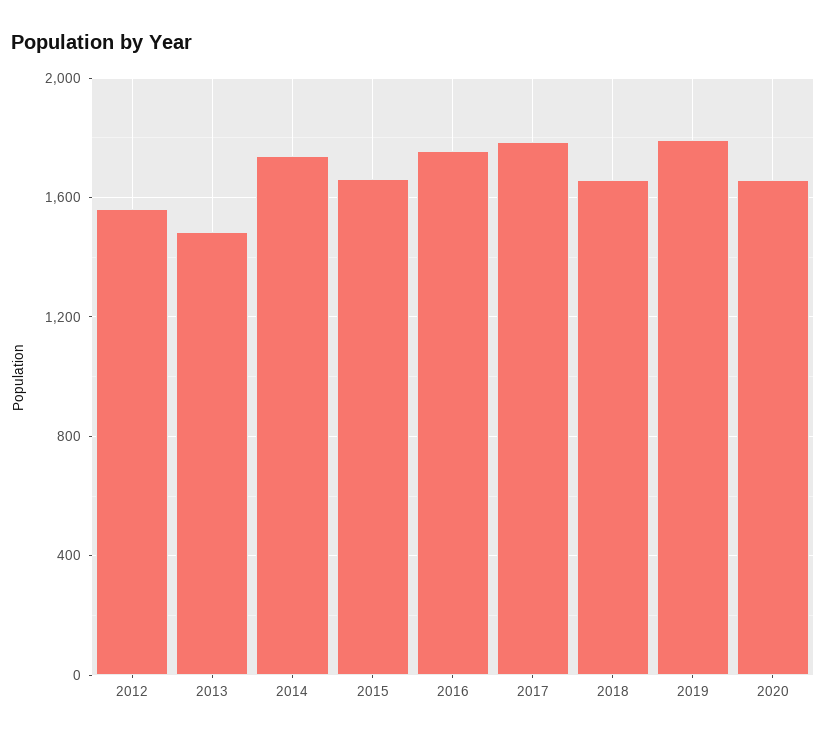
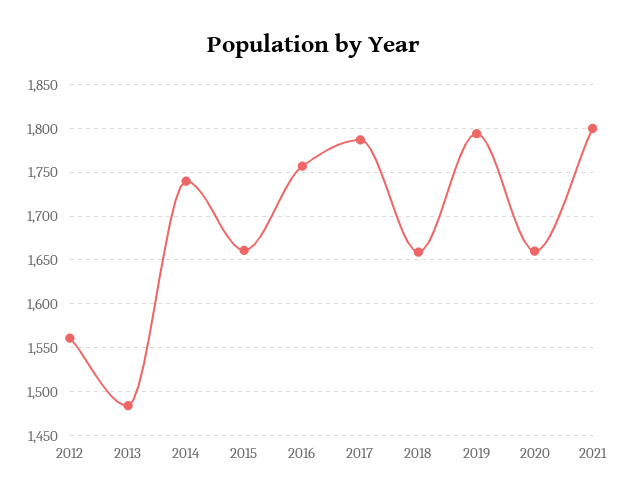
2021: none -> 1800

